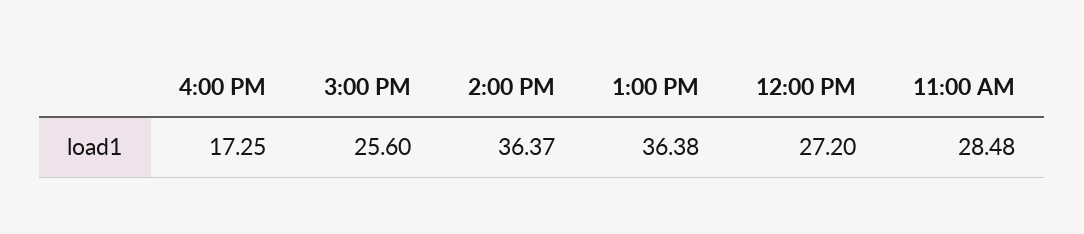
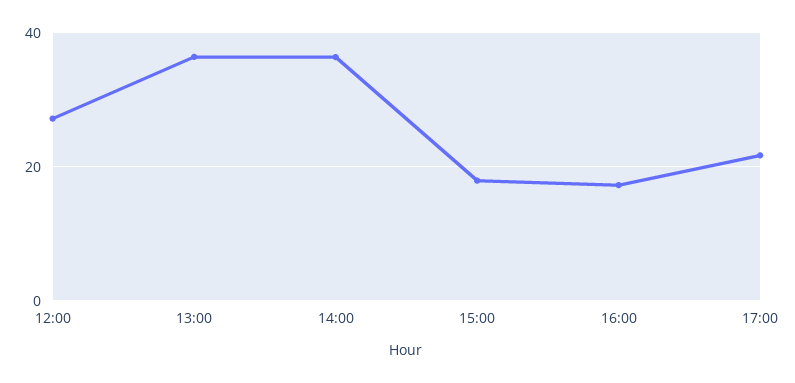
3:00 PM: 25.6 -> 18
11:00 AM: 28.48 -> none
17:00: none -> 22

